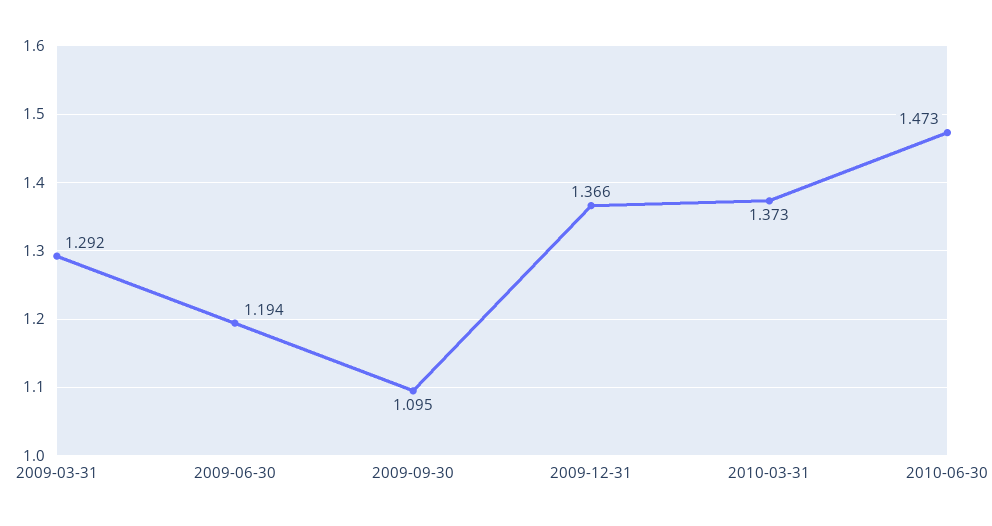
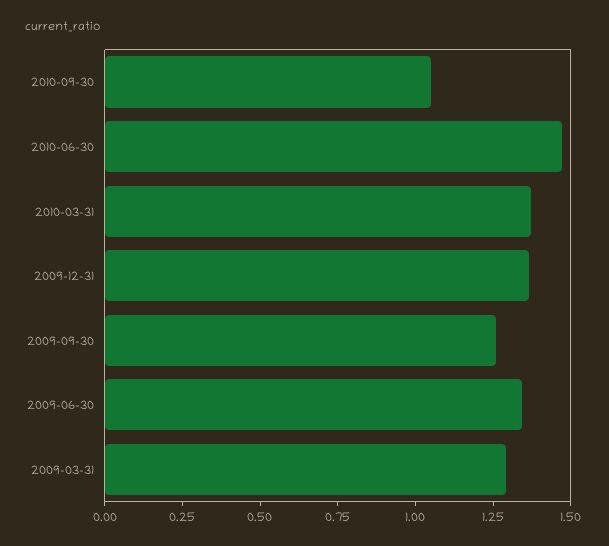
2009-06-30: 1.194 -> 1.35
2009-09-30: 1.095 -> 1.25
2010-09-30: none -> 1.05

